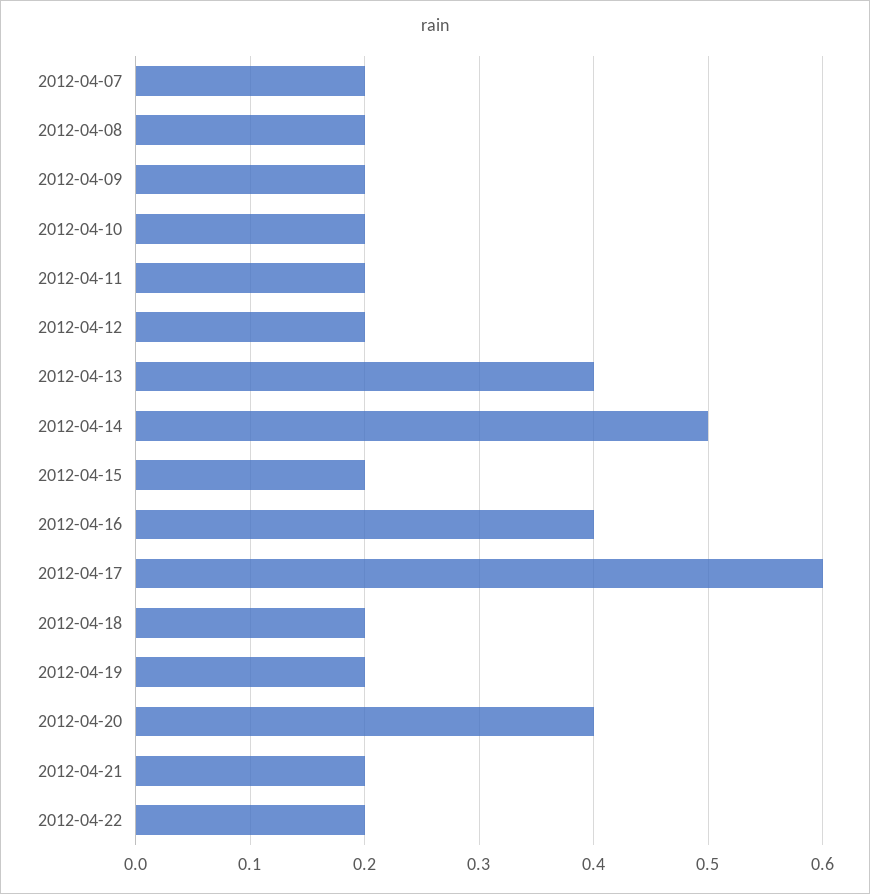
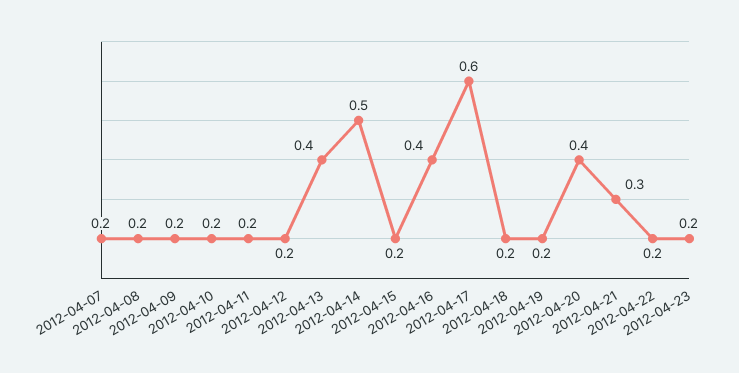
2012-04-21: 0.2 -> 0.3
2012-04-23: none -> 0.2

